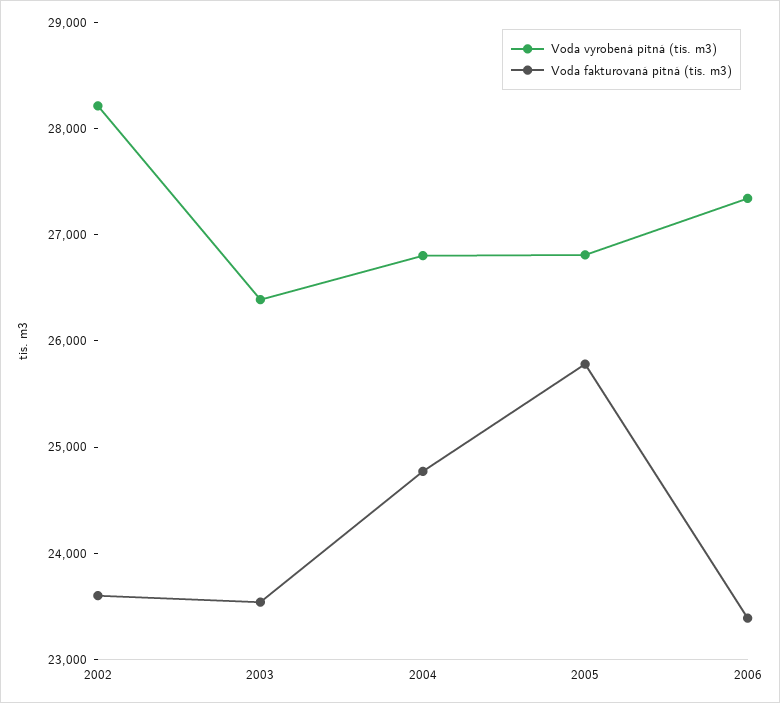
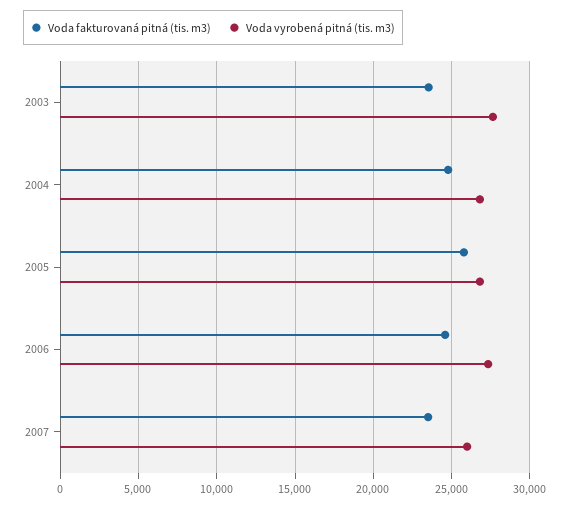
Voda vyrobená pitná (tis. m3), 2002: 28200 -> none
Voda fakturovaná pitná (tis. m3), 2002: 23600 -> none
Voda vyrobená pitná (tis. m3), 2003: 26400 -> 27500
Voda fakturovaná pitná (tis. m3), 2006: 23400 -> 24500
Voda fakturovaná pitná (tis. m3), 2007: none -> 23500
Voda vyrobená pitná (tis. m3), 2007: none -> 26000

